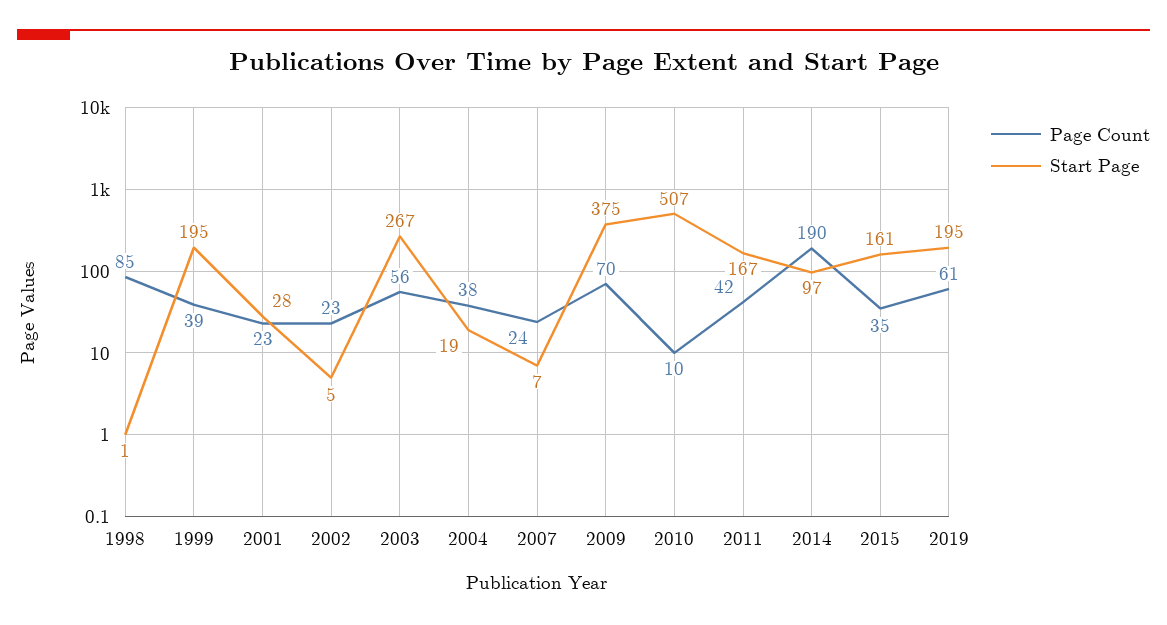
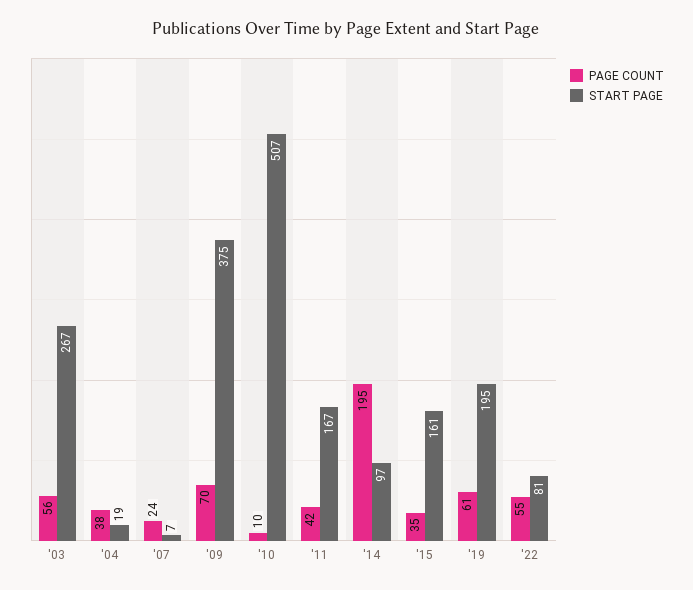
Page Count, 1998: 85 -> none
Start Page, 1998: 1 -> none
Page Count, 1999: 39 -> none
Start Page, 1999: 195 -> none
Page Count, 2001: 23 -> none
Start Page, 2001: 28 -> none
Page Count, 2002: 23 -> none
Start Page, 2002: 5 -> none
Page Count, 2014: 190 -> 195
Page Count, '22: none -> 55
Start Page, '22: none -> 81

